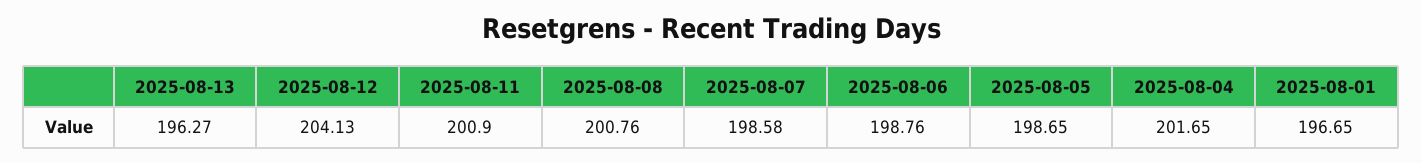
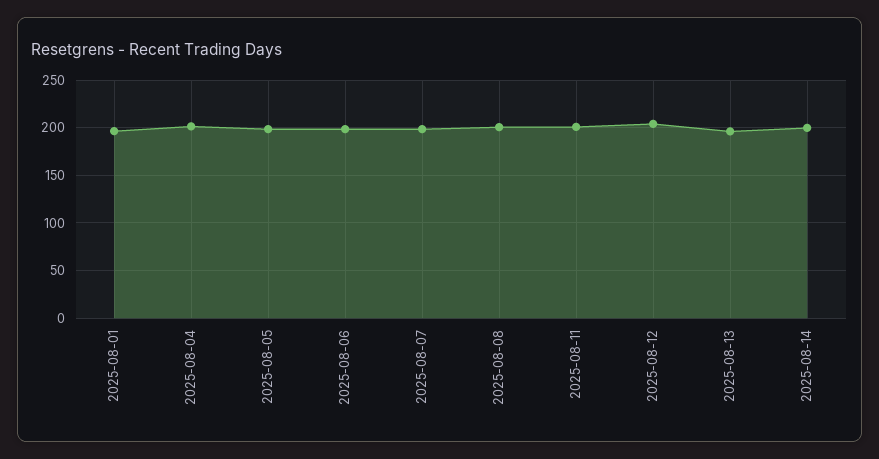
2025-08-14: none -> 200

